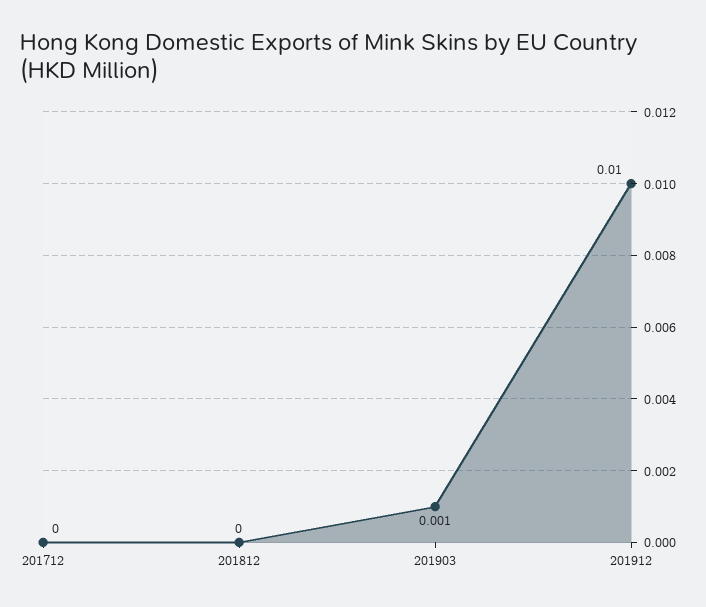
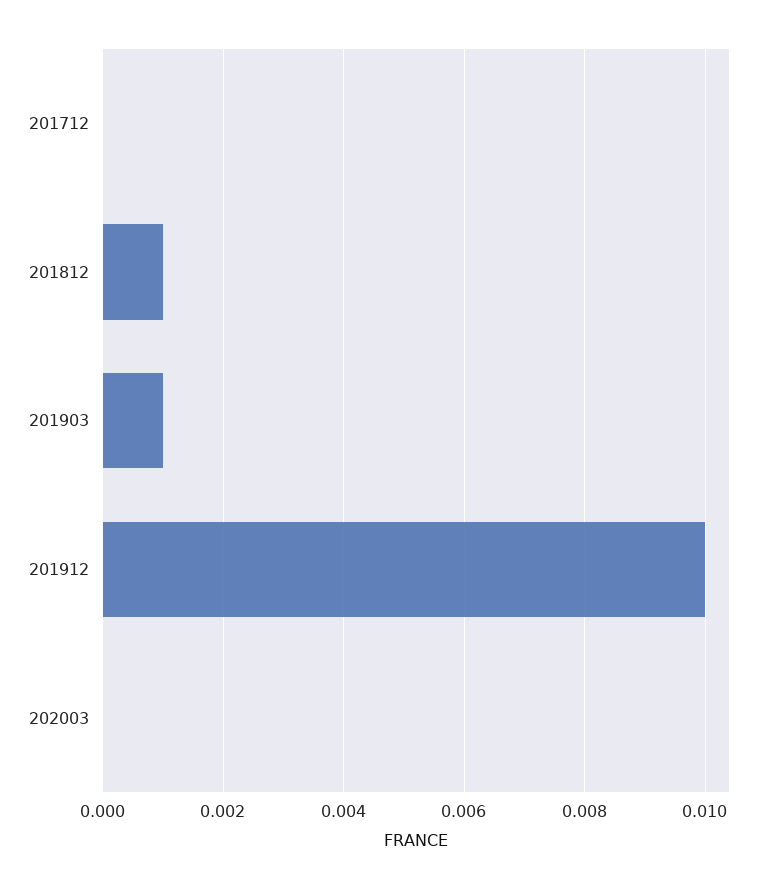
201812: 0 -> 0.001
202003: none -> 0

